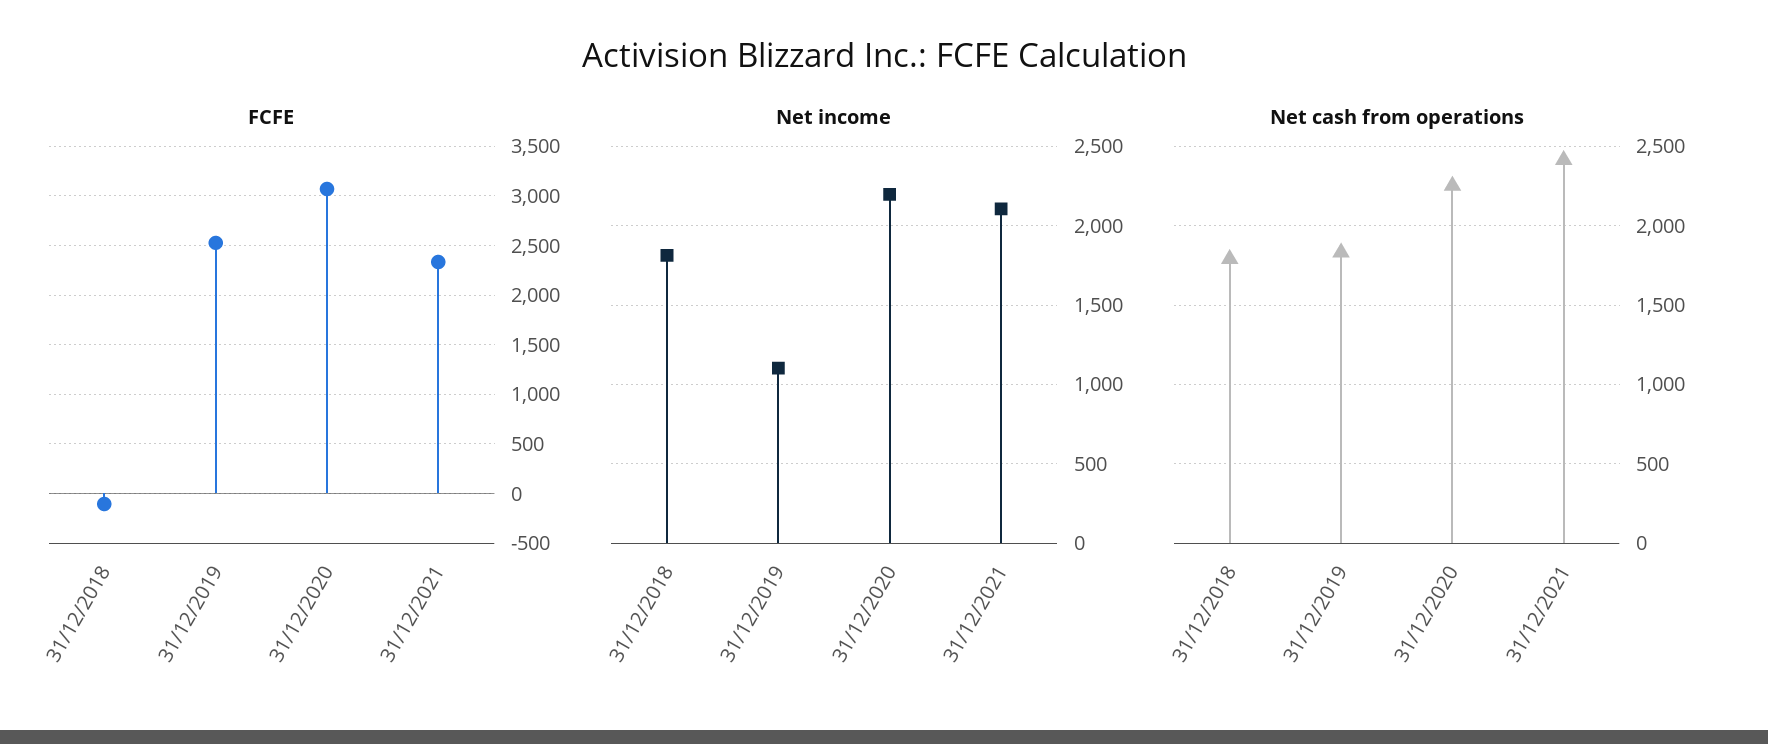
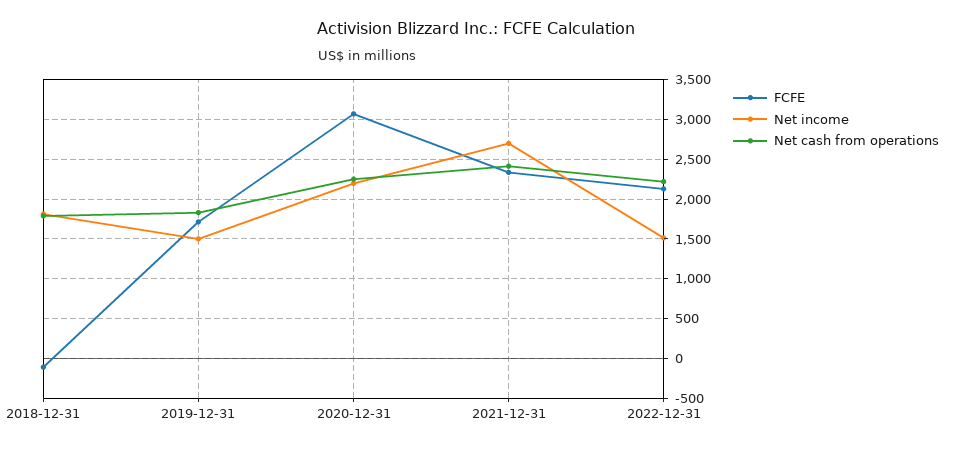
FCFE, 31/12/2019: 2500 -> 1700
Net income, 31/12/2019: 1100 -> 1500
Net income, 31/12/2021: 2100 -> 2700
FCFE, 2022-12-31: none -> 2100
Net income, 2022-12-31: none -> 1500
Net cash from operations, 2022-12-31: none -> 2200

